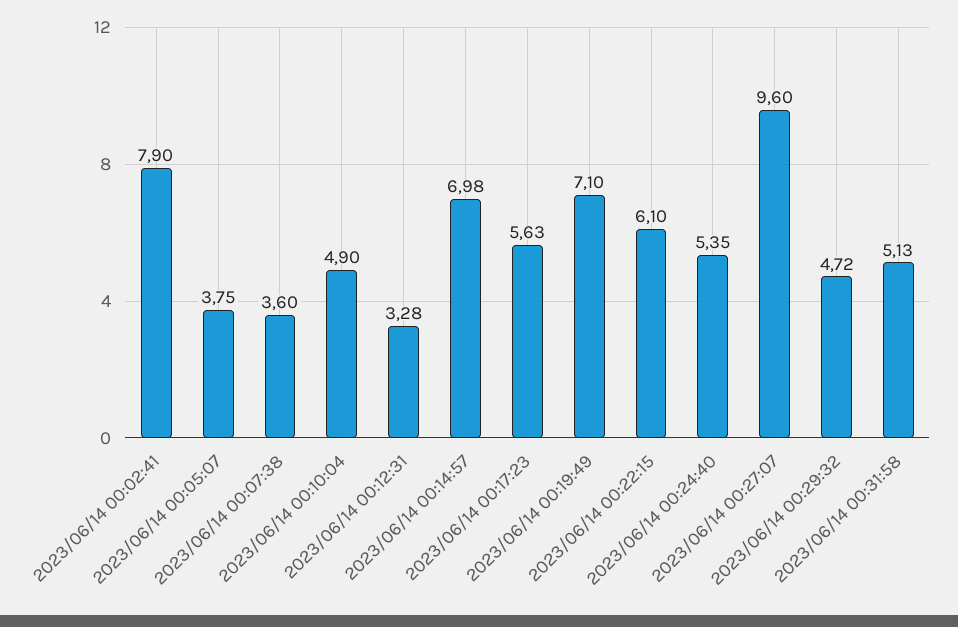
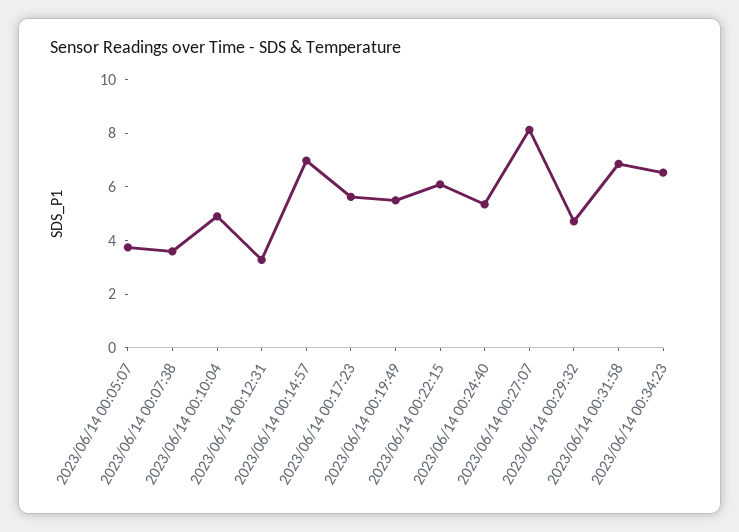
2023/06/14 00:02:41: 7.9 -> none
2023/06/14 00:19:49: 7.1 -> 5.5
2023/06/14 00:27:07: 9.6 -> 8
2023/06/14 00:31:58: 5.13 -> 7
2023/06/14 00:34:23: none -> 6.5

